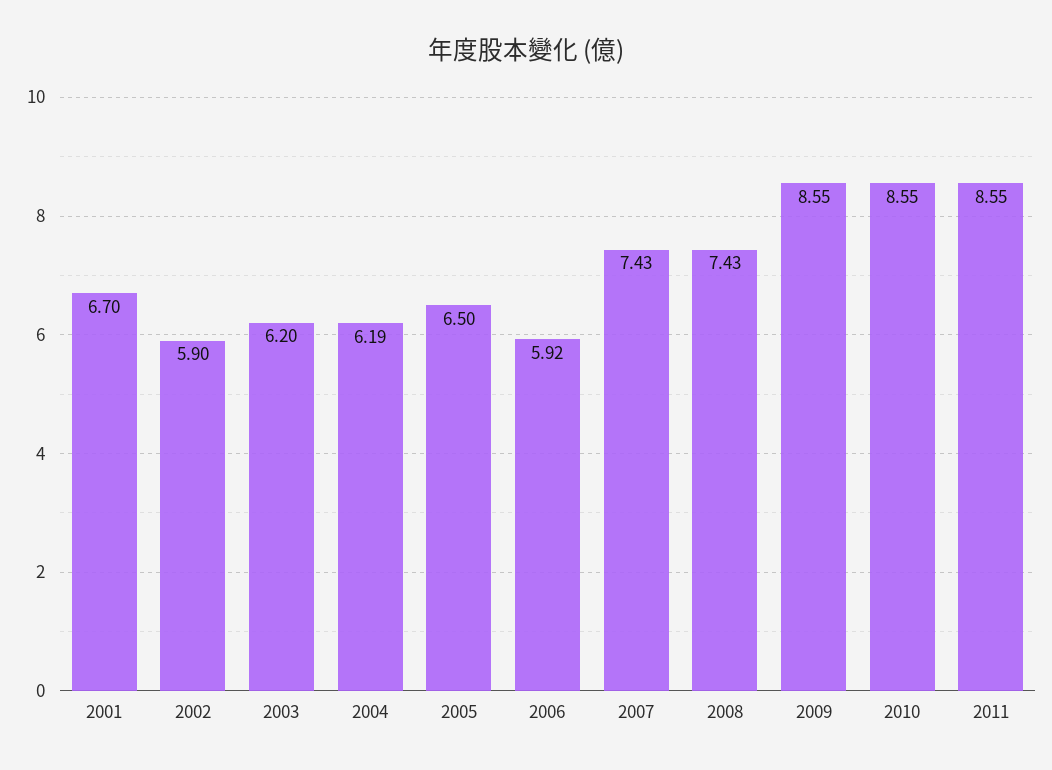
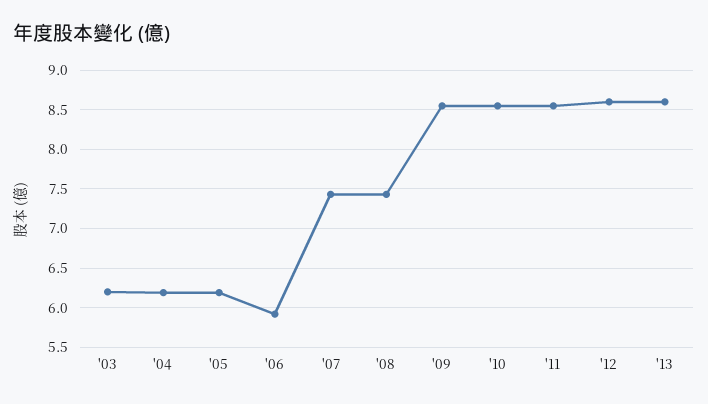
2001: 6.7 -> none
2002: 5.9 -> none
2005: 6.5 -> 6.2
'12: none -> 8.6
'13: none -> 8.6

